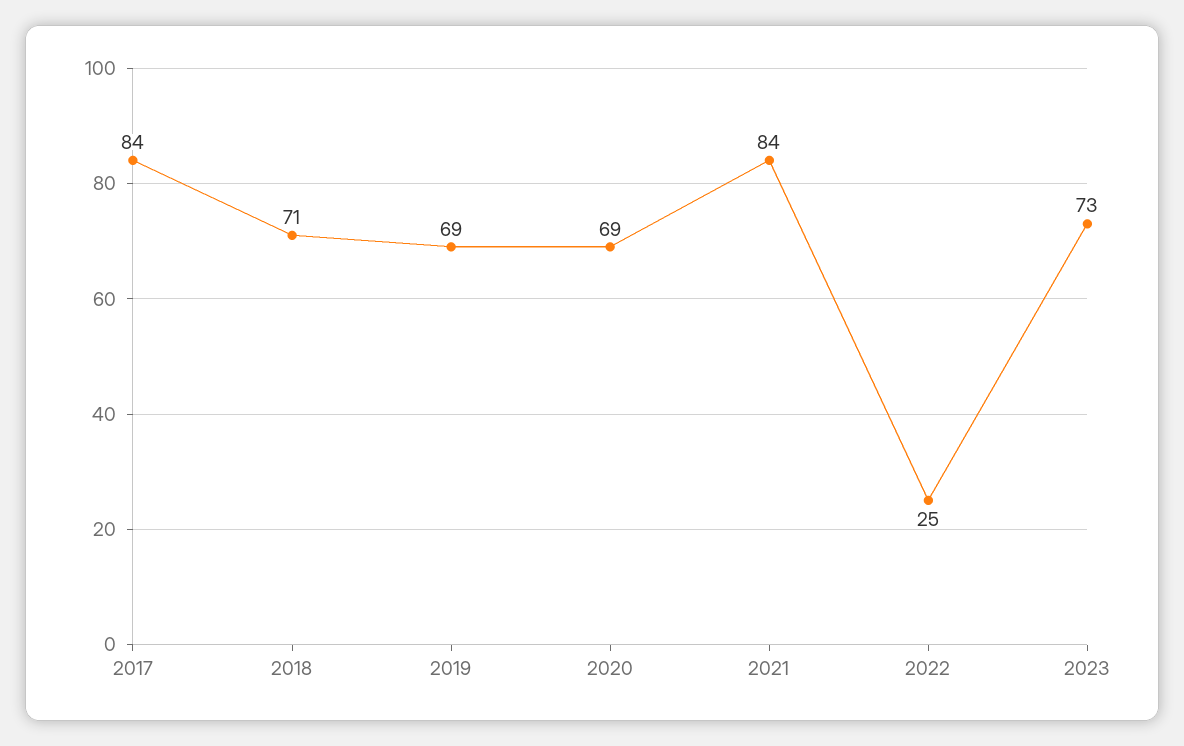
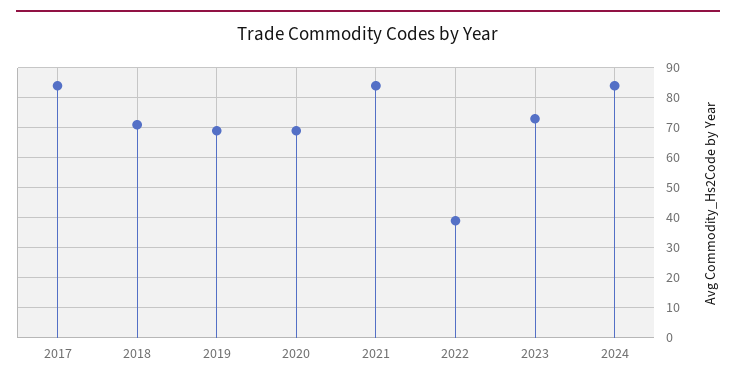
2022: 25 -> 40
2024: none -> 85

